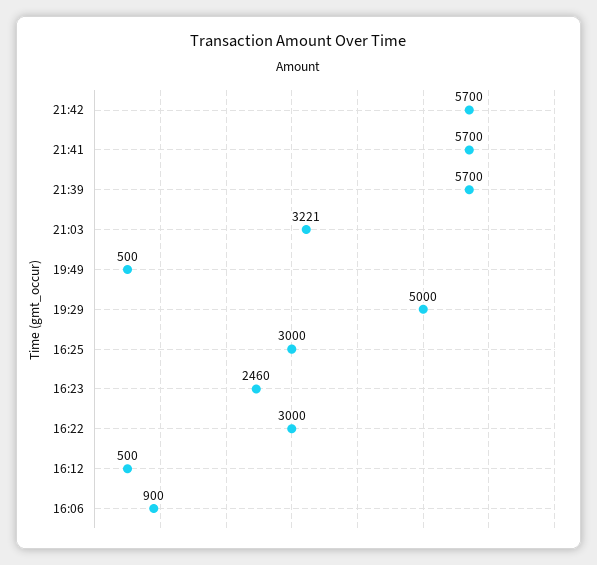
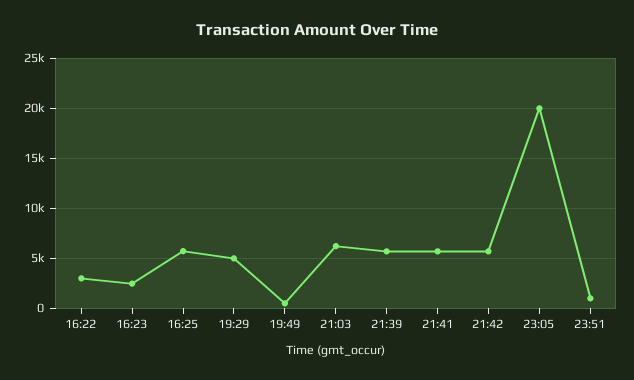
21:03: 3221 -> 6000
16:25: 3000 -> 6000
16:12: 500 -> none
16:06: 900 -> none
23:05: none -> 20000
23:51: none -> 1000

